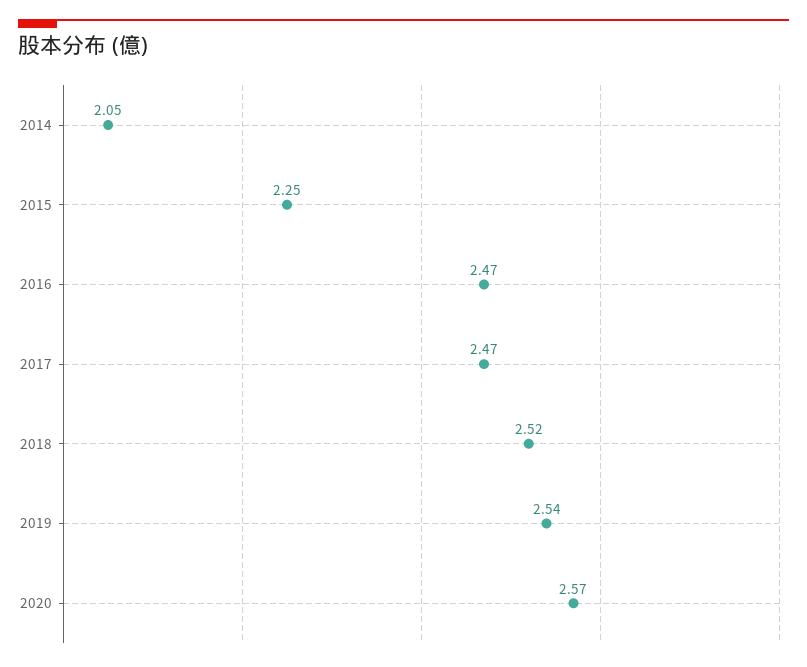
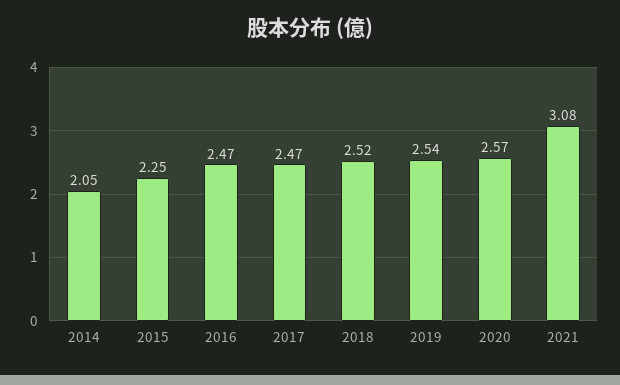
2021: none -> 3.08

